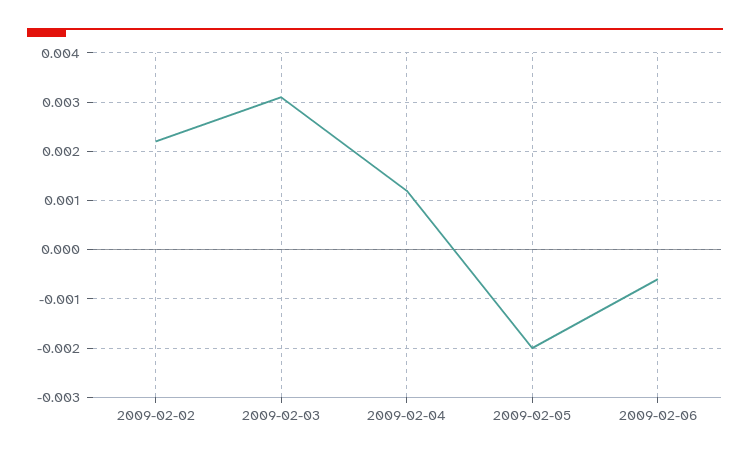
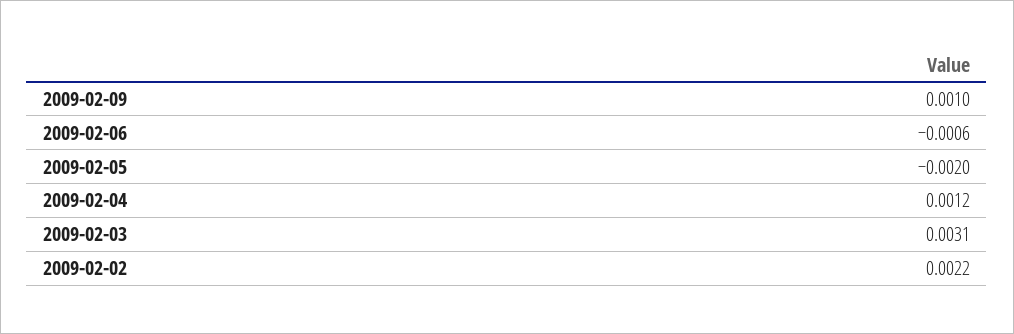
2009-02-09: none -> 0.001

